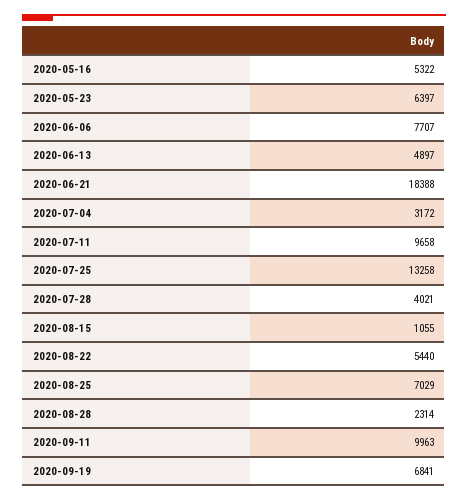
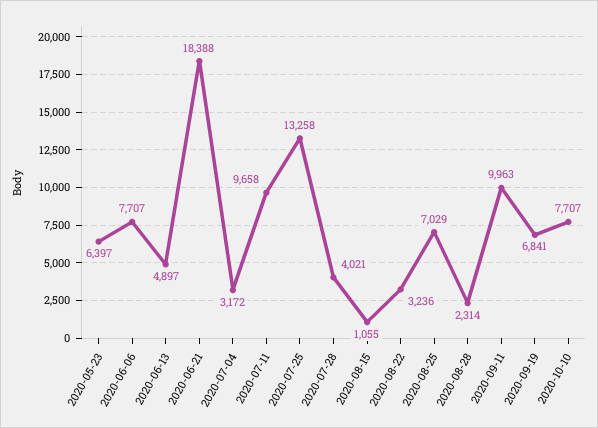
2020-05-16: 5322 -> none
2020-08-22: 5440 -> 3236
2020-10-10: none -> 7707

